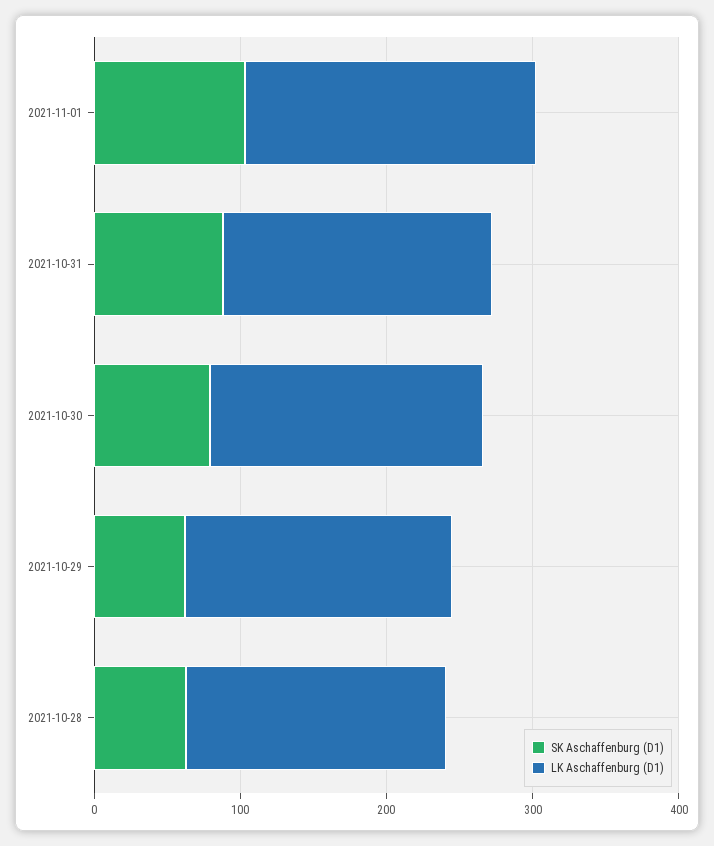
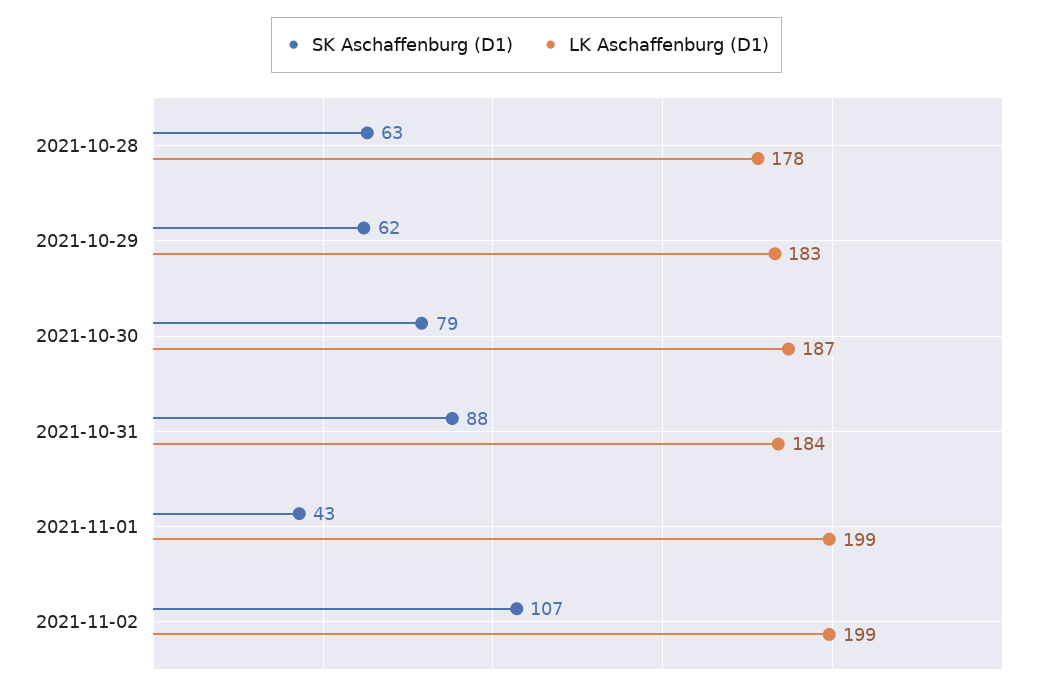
SK Aschaffenburg (D1), 2021-11-01: 100 -> 43
SK Aschaffenburg (D1), 2021-11-02: none -> 107
LK Aschaffenburg (D1), 2021-11-02: none -> 199

